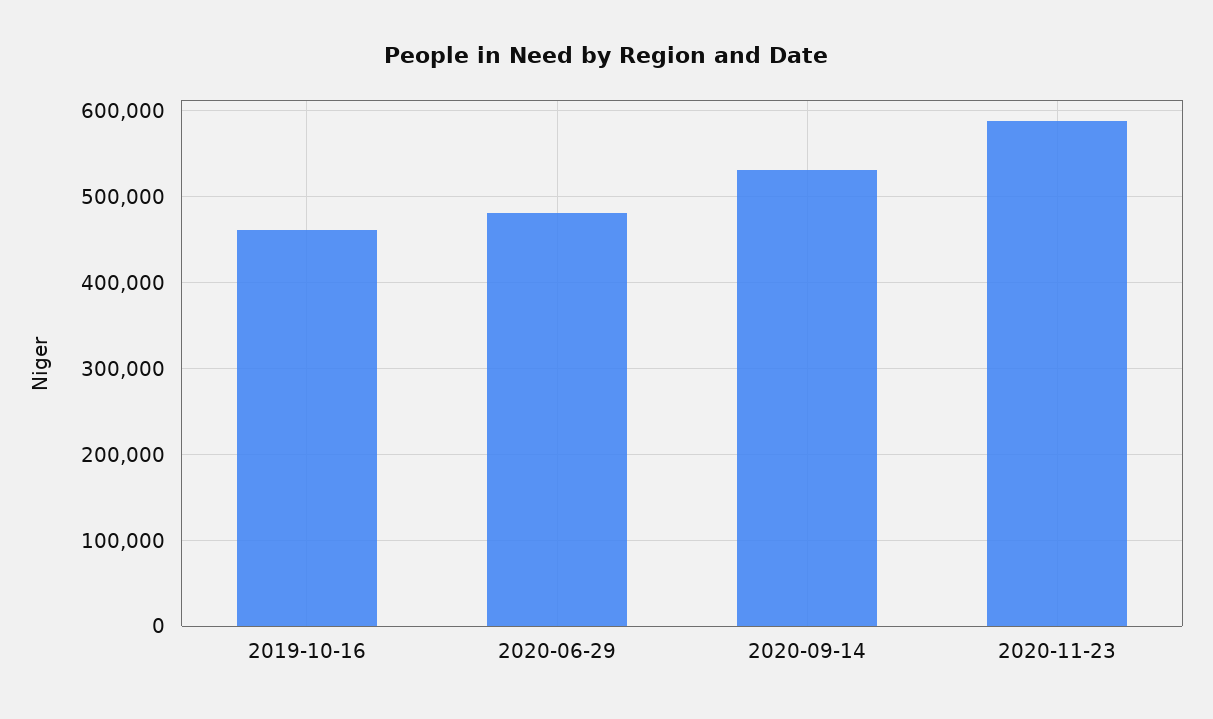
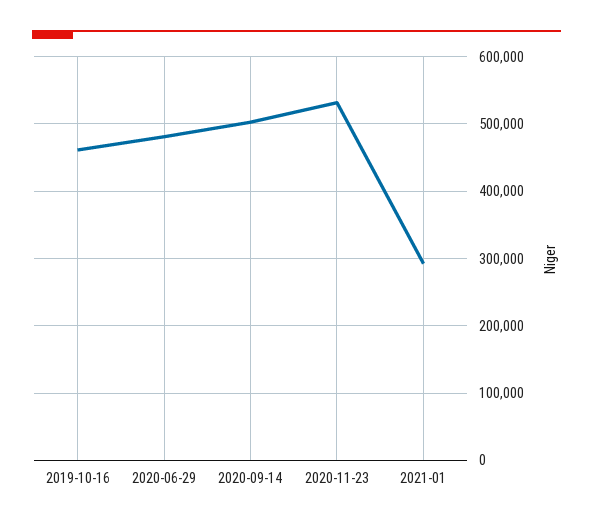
2020-09-14: 530000 -> 500000
2020-11-23: 590000 -> 530000
2021-01: none -> 290000

